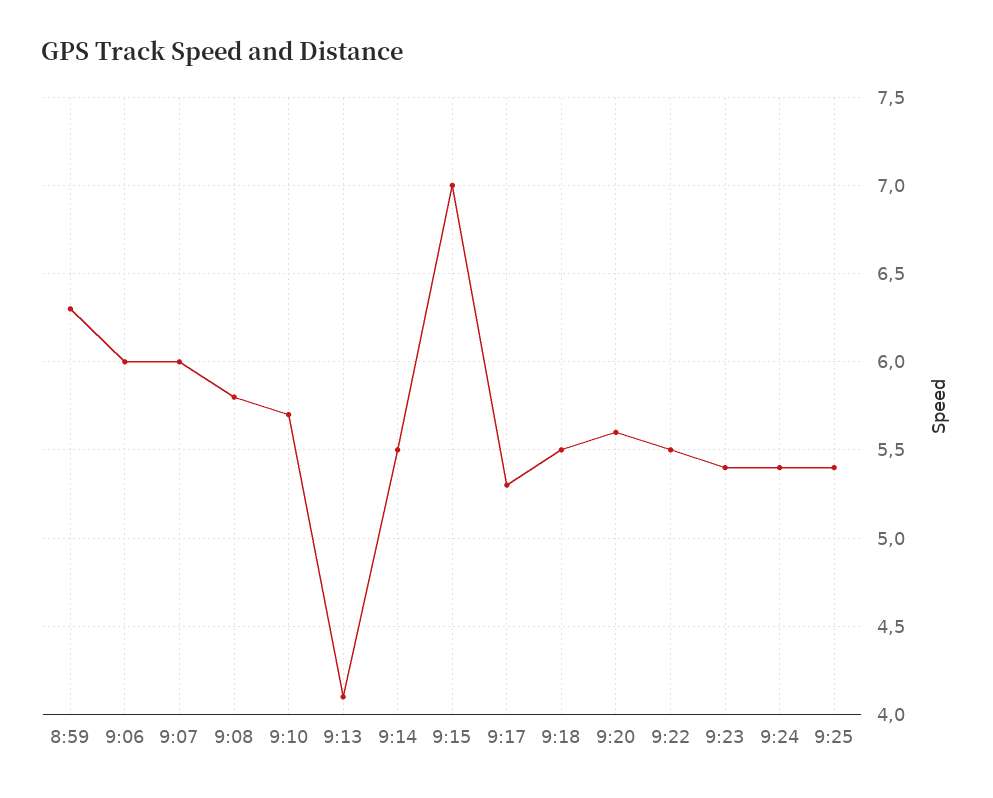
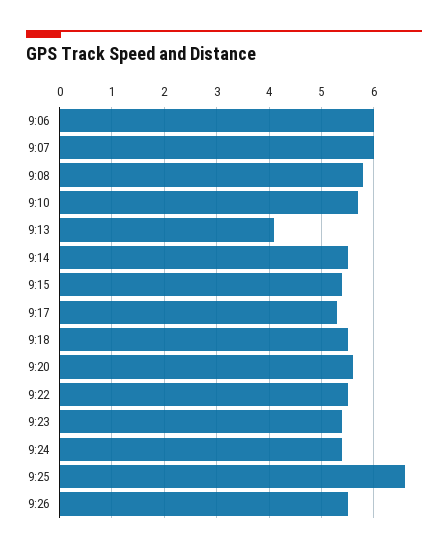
8:59: 6.3 -> none
9:15: 7 -> 5.5
9:25: 5.4 -> 6.5
9:26: none -> 5.5

